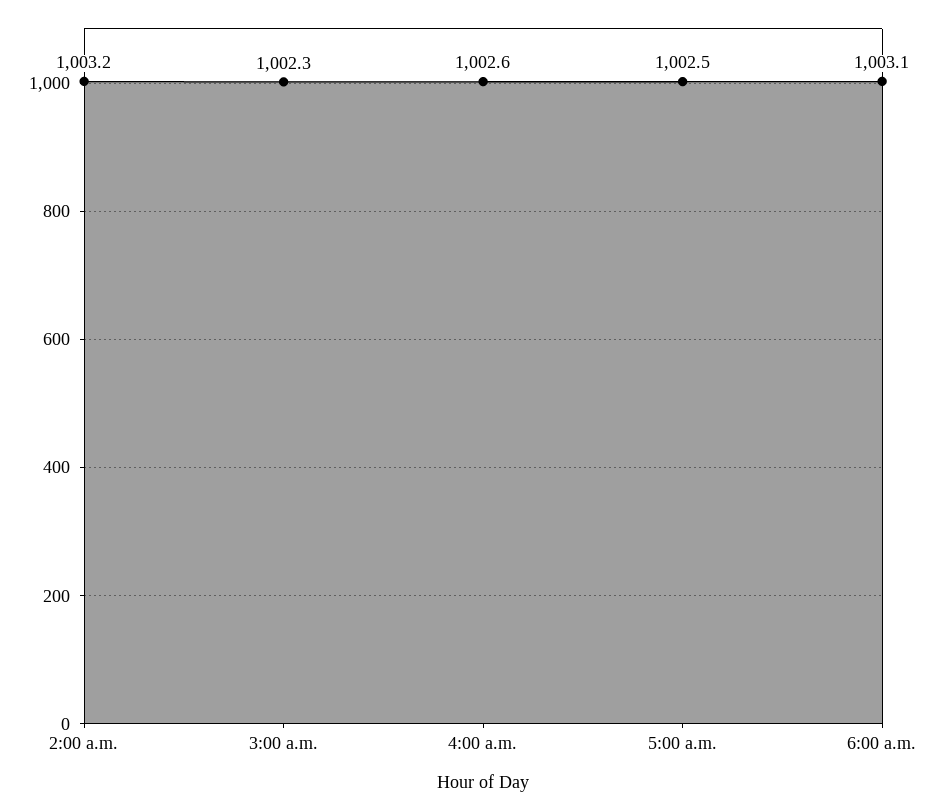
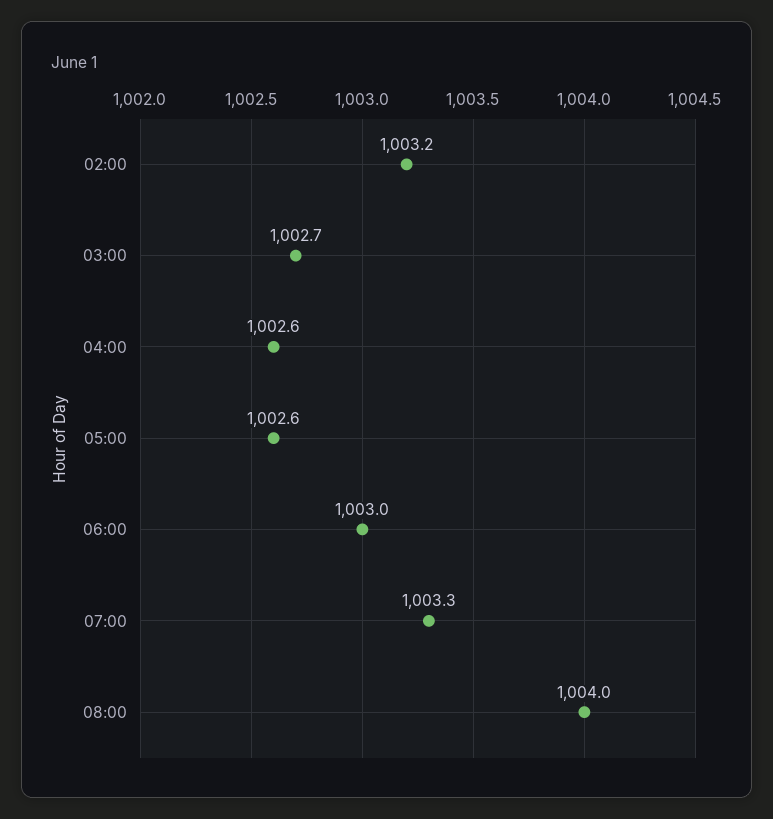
3:00 a.m.: 1002.3 -> 1002.7
5:00 a.m.: 1002.5 -> 1002.6
6:00 a.m.: 1003.1 -> 1003
07:00: none -> 1003.3
08:00: none -> 1004

